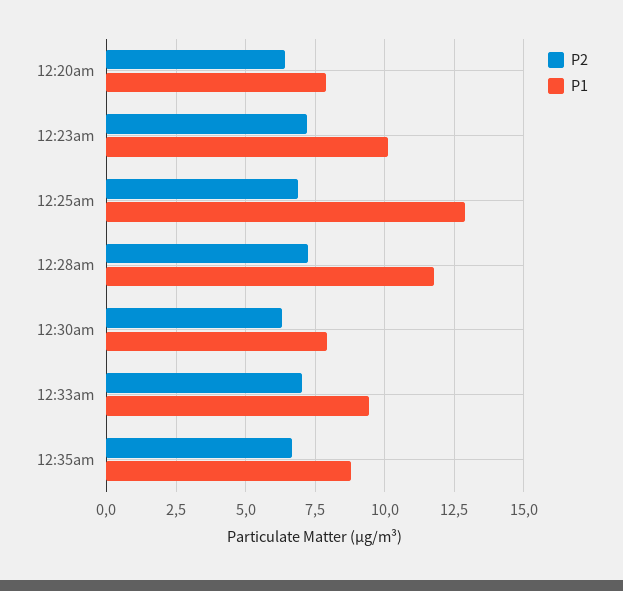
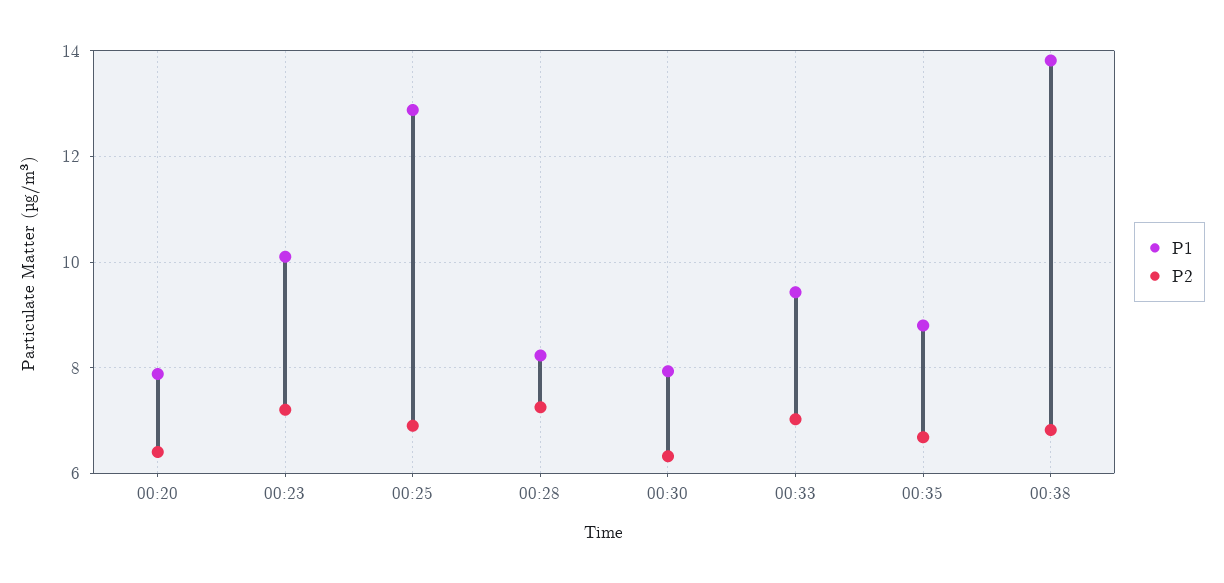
P1, 12:28am: 11.75 -> 8.2
P1, 00:38: none -> 13.8
P2, 00:38: none -> 6.8

